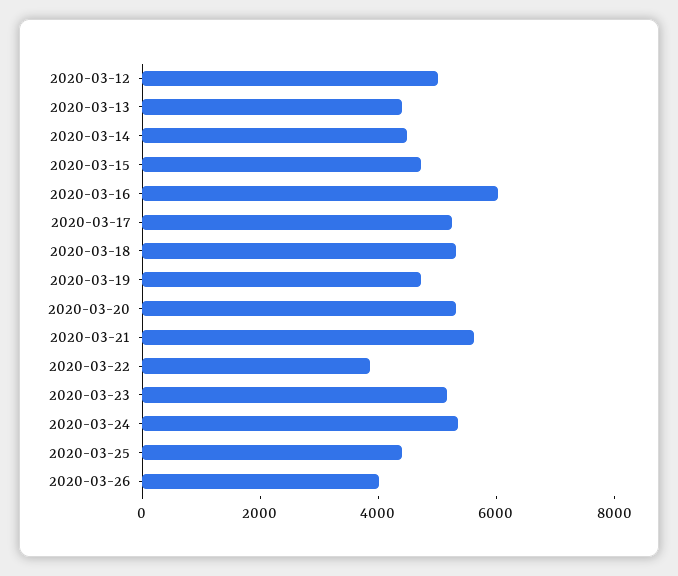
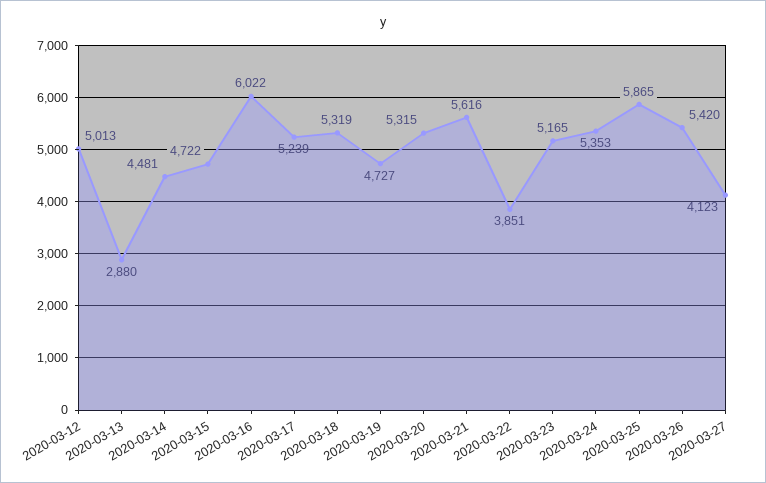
2020-03-13: 4500 -> 2880
2020-03-25: 4500 -> 5865
2020-03-26: 4000 -> 5420
2020-03-27: none -> 4123

